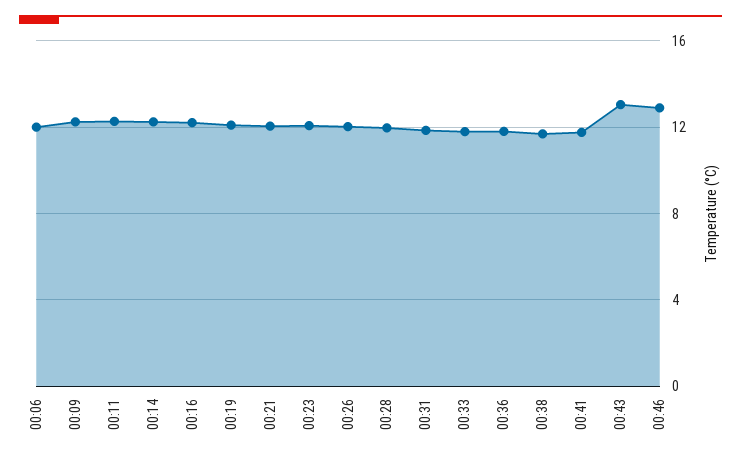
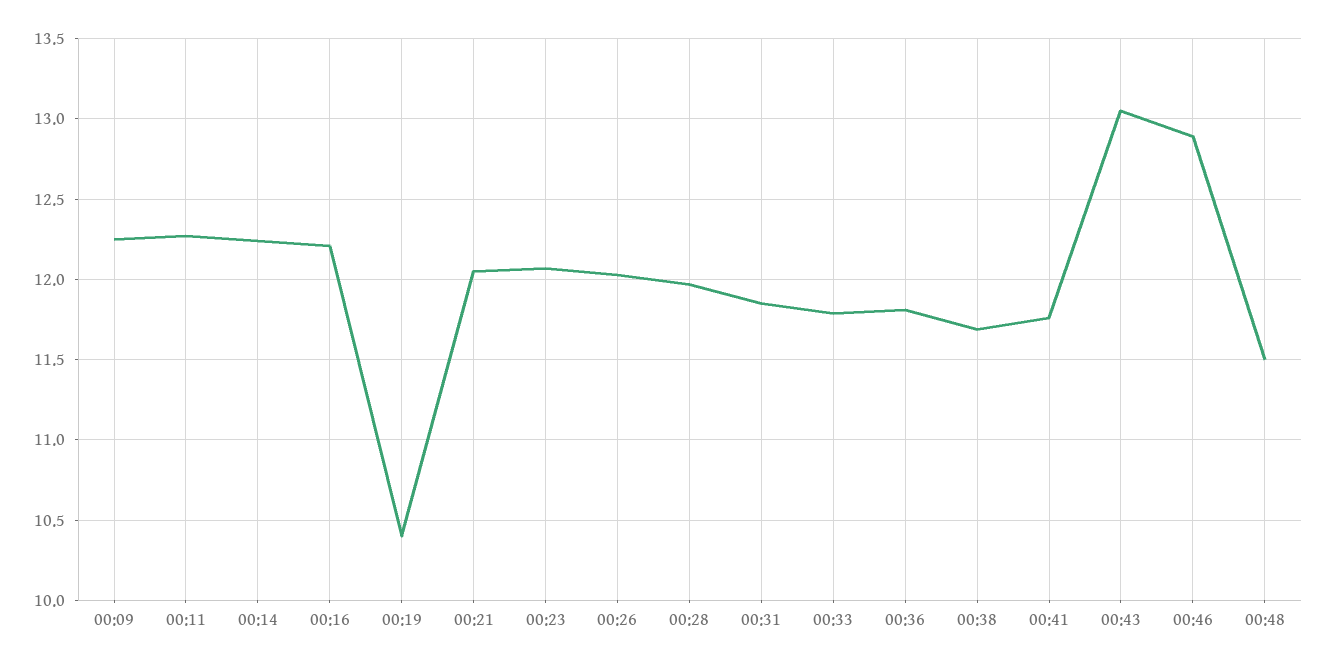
00:06: 12 -> none
00:19: 12 -> 10.4
00:48: none -> 11.5

